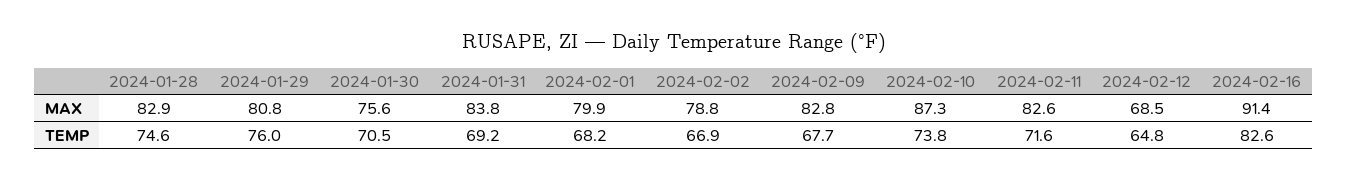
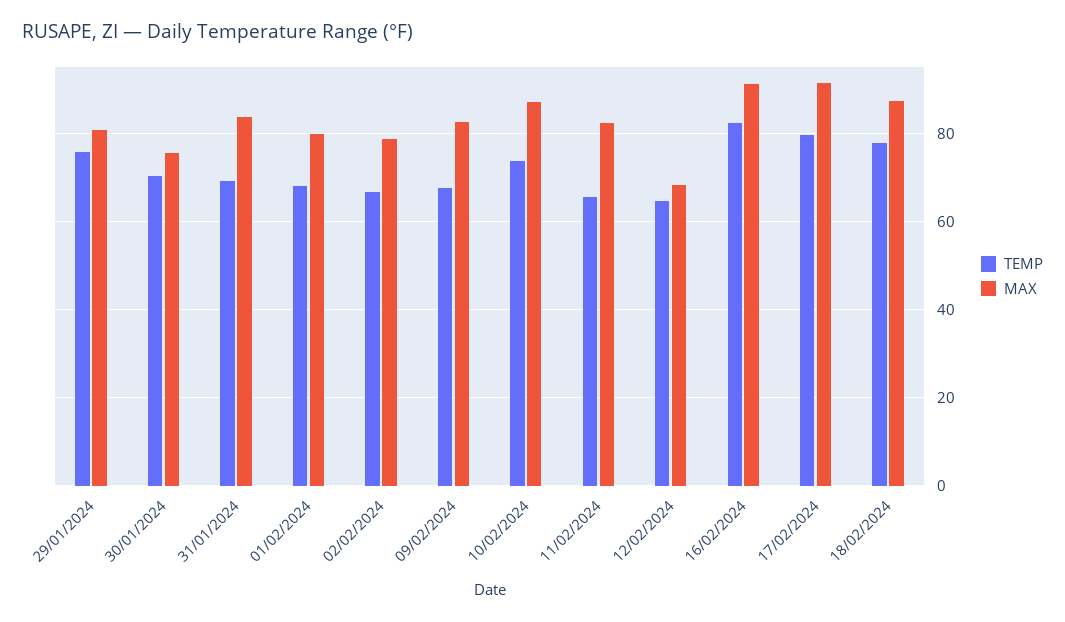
MAX, 2024-01-28: 82.9 -> none
TEMP, 2024-01-28: 74.6 -> none
TEMP, 2024-02-11: 71.6 -> 66
TEMP, 17/02/2024: none -> 80
MAX, 17/02/2024: none -> 92
TEMP, 18/02/2024: none -> 78
MAX, 18/02/2024: none -> 88

